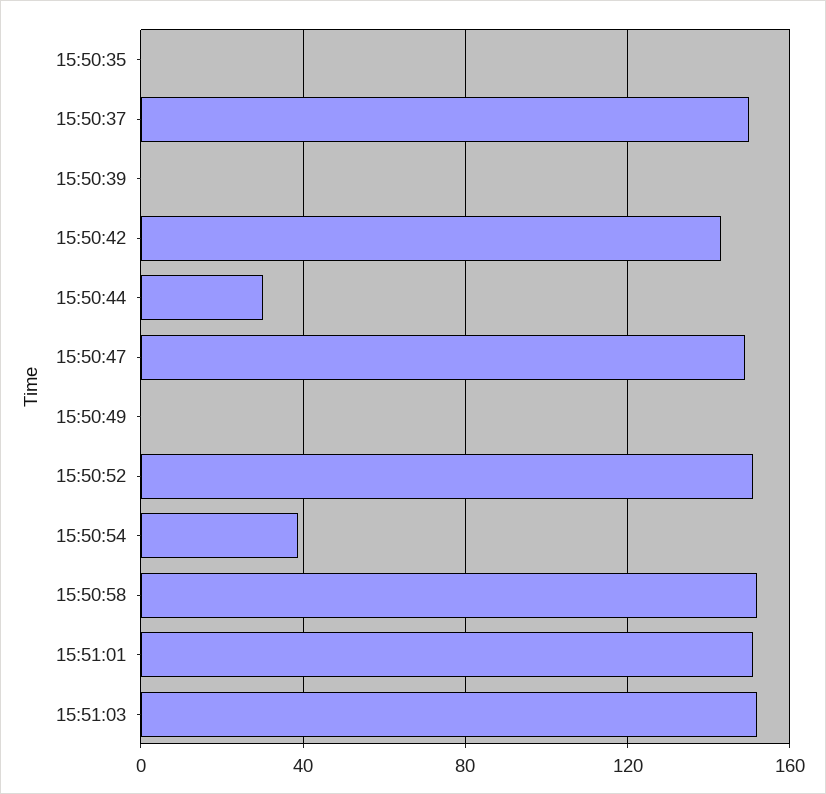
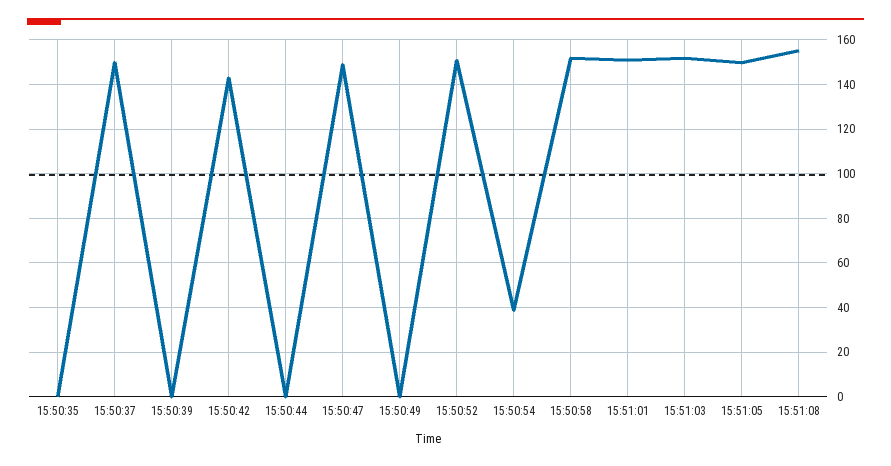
15:50:44: 30 -> 0
15:51:05: none -> 150
15:51:08: none -> 155

